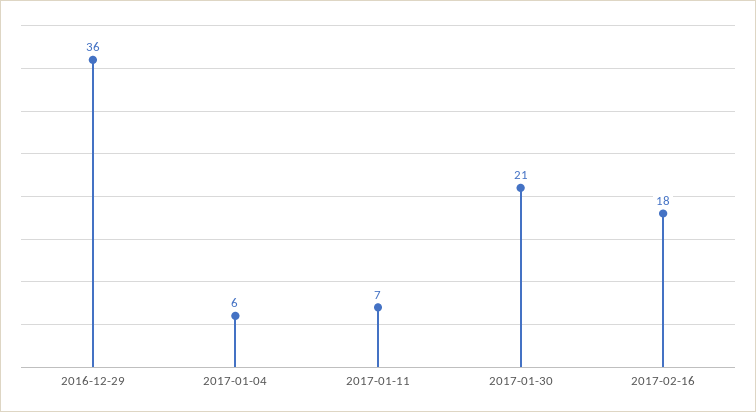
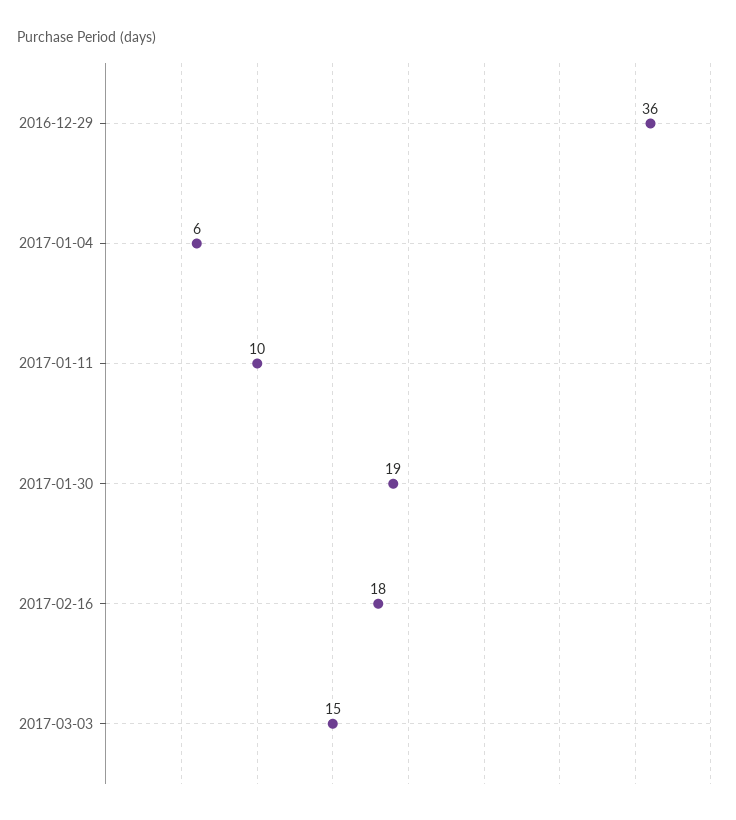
2017-01-11: 7 -> 10
2017-01-30: 21 -> 19
2017-03-03: none -> 15

